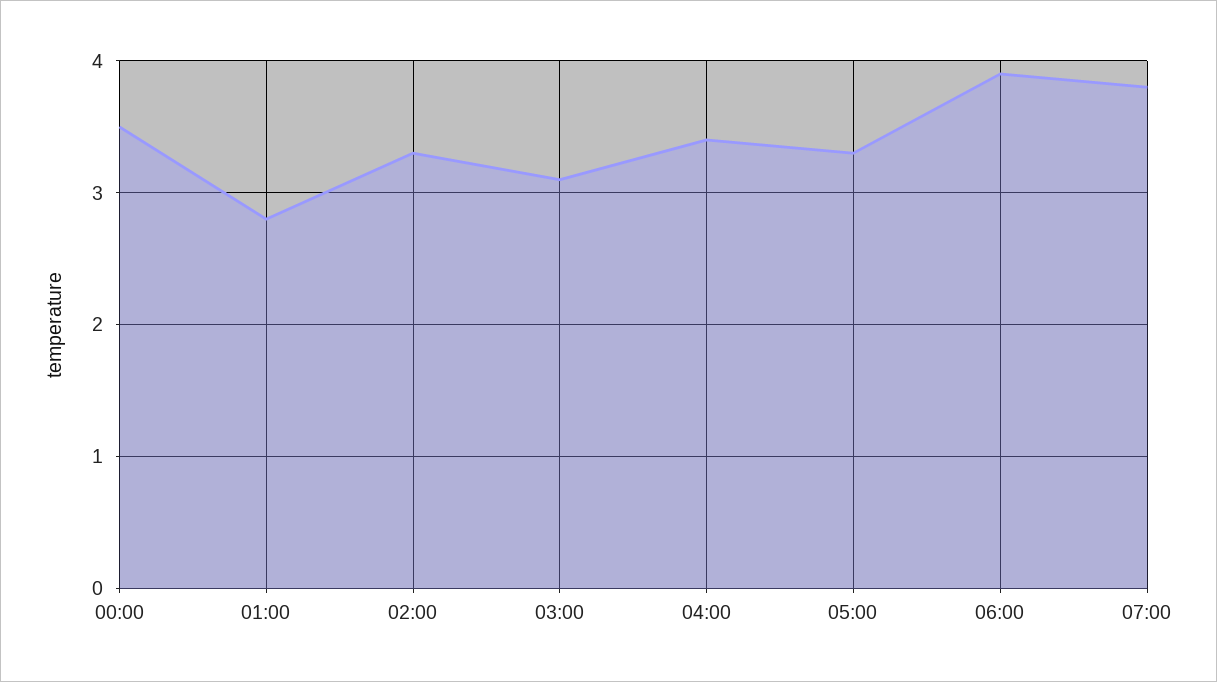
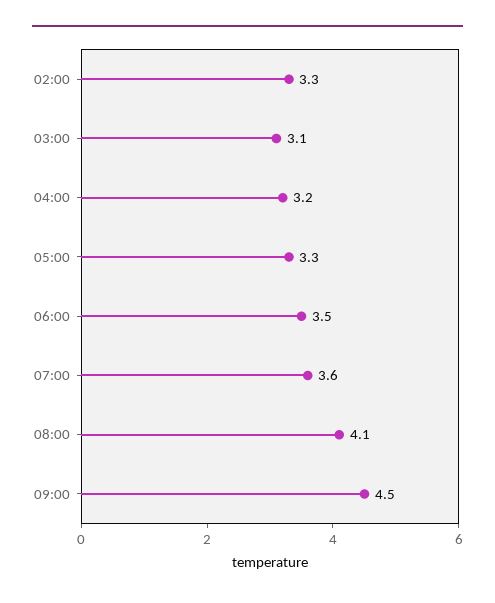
00:00: 3.5 -> none
01:00: 2.8 -> none
04:00: 3.4 -> 3.2
06:00: 3.9 -> 3.5
07:00: 3.8 -> 3.6
08:00: none -> 4.1
09:00: none -> 4.5

